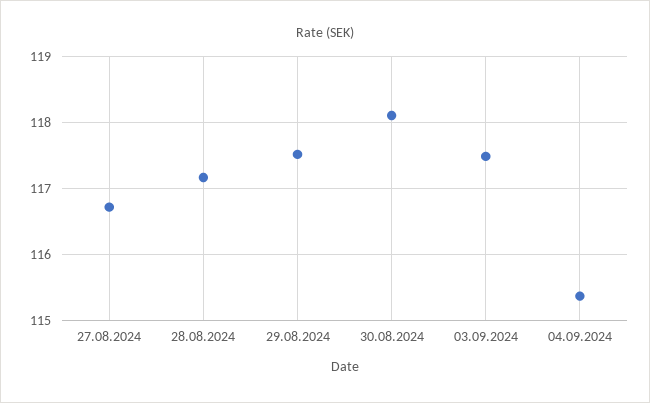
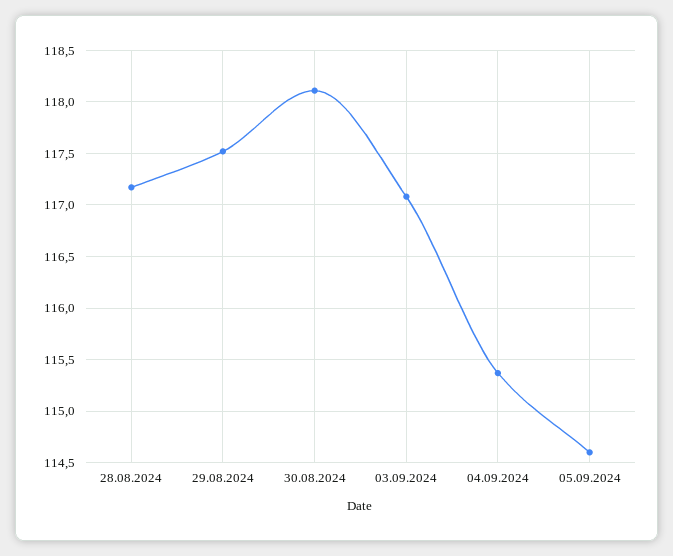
27.08.2024: 116.7 -> none
03.09.2024: 117.5 -> 117.1
05.09.2024: none -> 114.6

